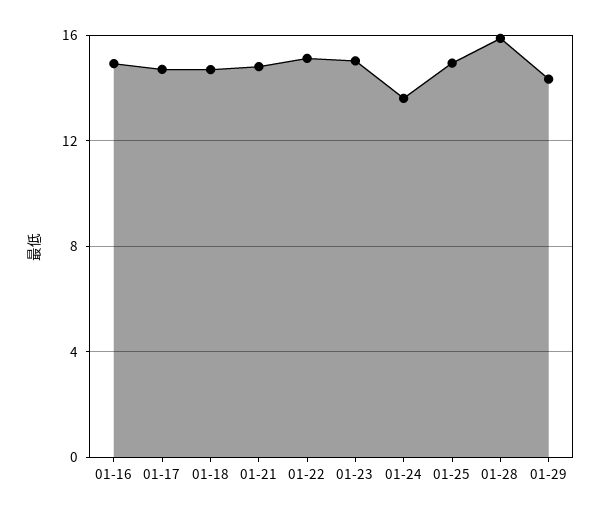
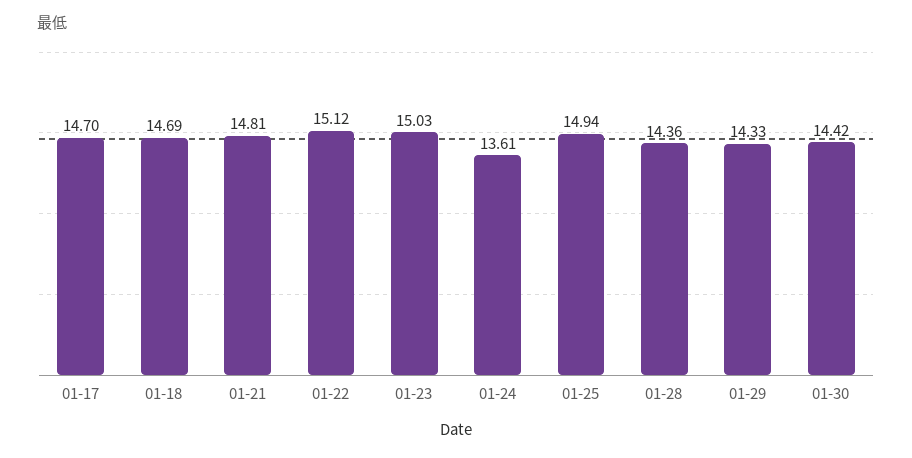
01-16: 15 -> none
01-28: 16 -> 14.36
01-30: none -> 14.42

